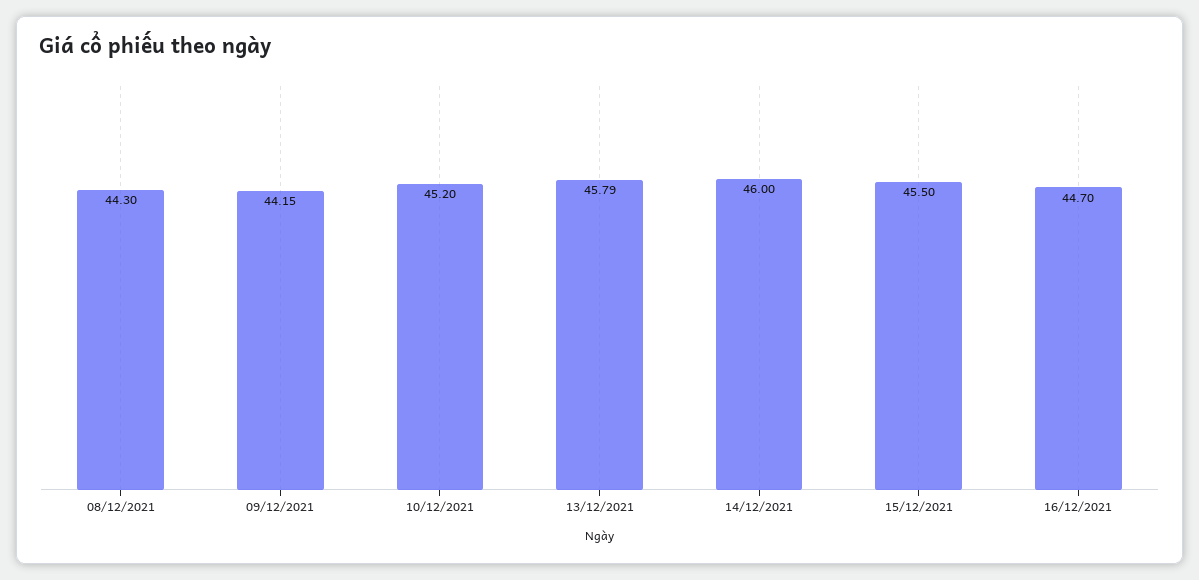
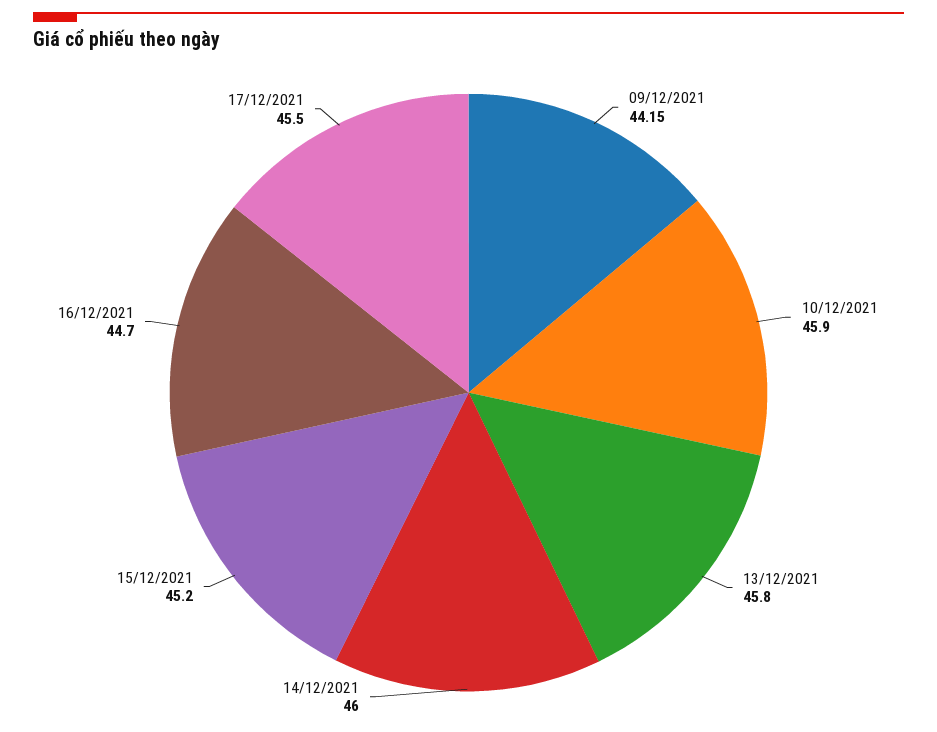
08/12/2021: 44.3 -> none
10/12/2021: 45.2 -> 45.9
13/12/2021: 45.79 -> 45.8
15/12/2021: 45.5 -> 45.2
17/12/2021: none -> 45.5

